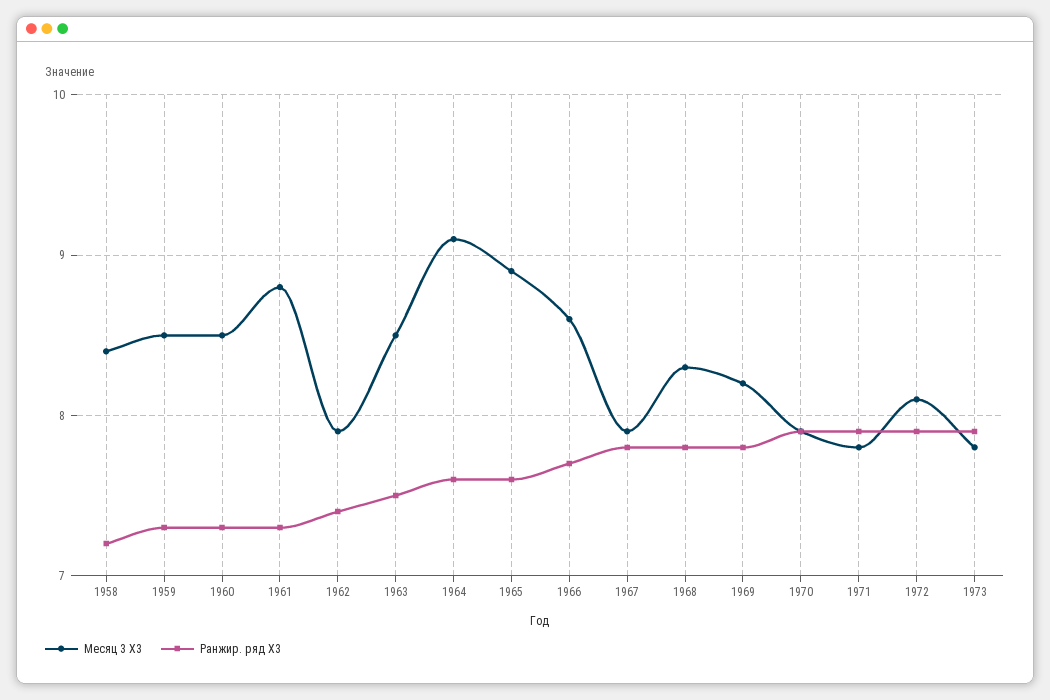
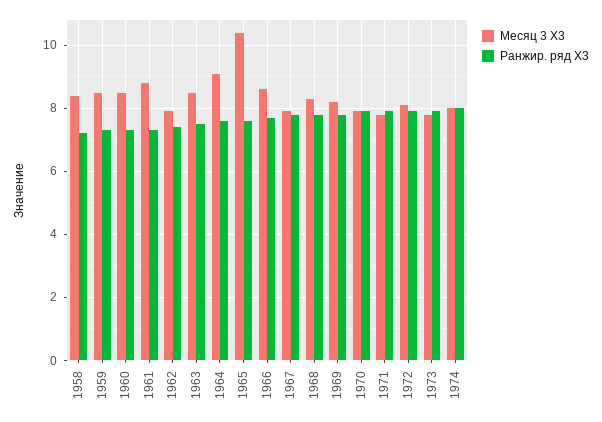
Месяц 3 X3, 1965: 8.9 -> 10.5
Месяц 3 X3, 1974: none -> 8
Ранжир. ряд X3, 1974: none -> 8

